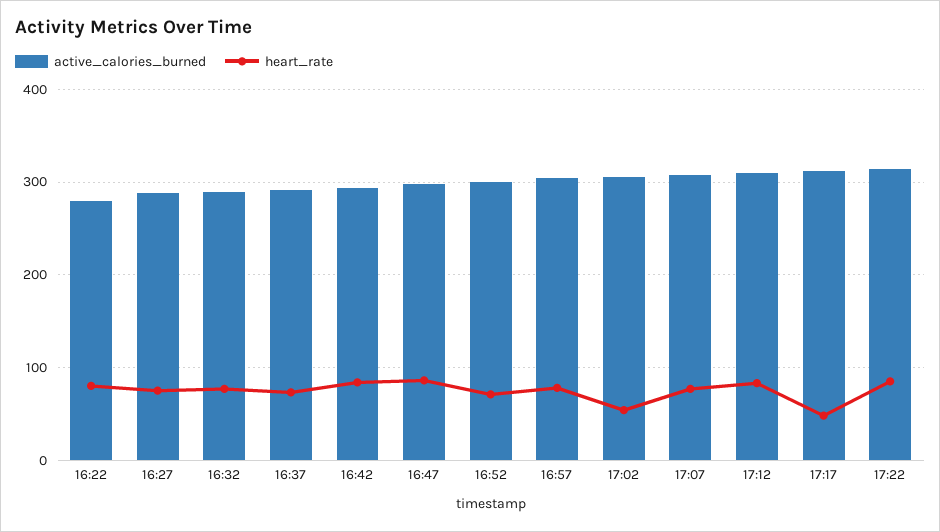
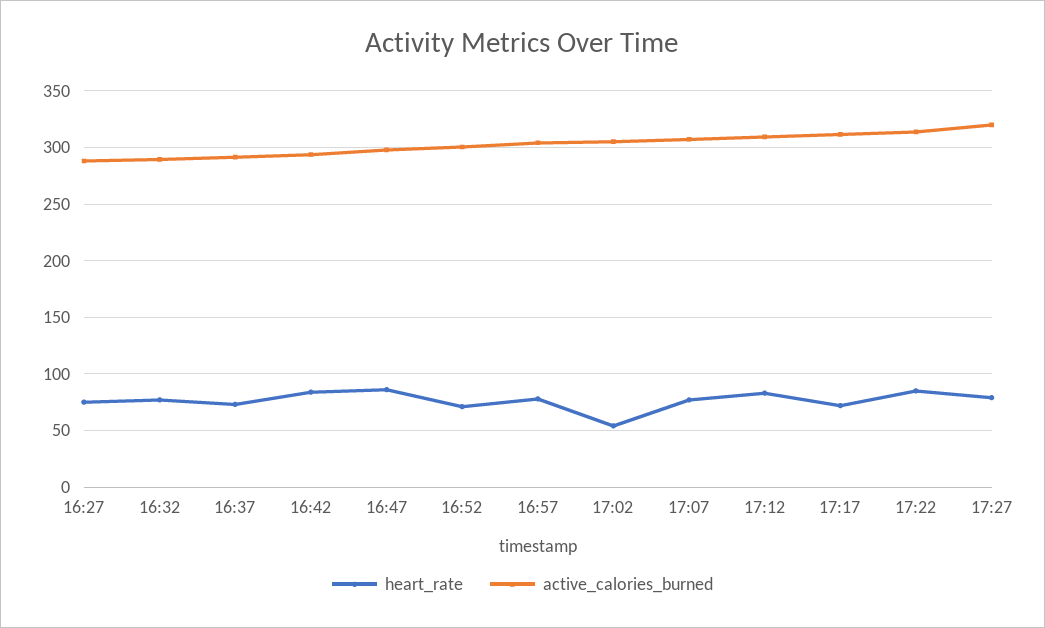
active_calories_burned, 16:22: 280 -> none
heart_rate, 16:22: 80 -> none
heart_rate, 17:17: 50 -> 70
heart_rate, 17:27: none -> 80
active_calories_burned, 17:27: none -> 320

